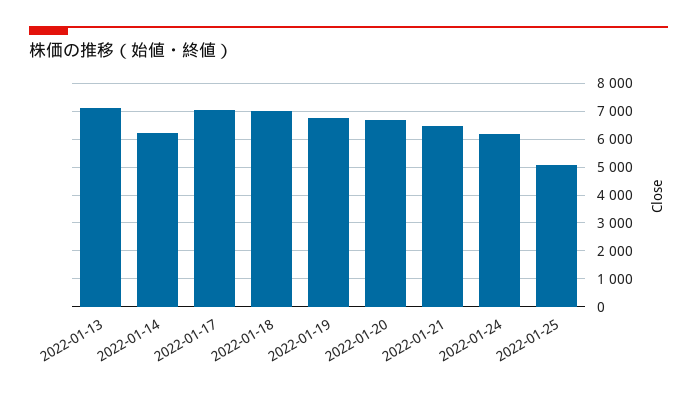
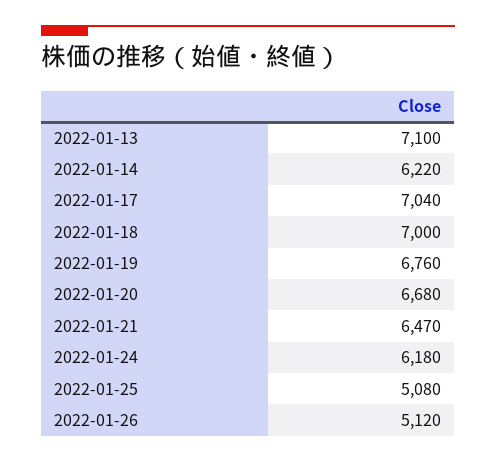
2022-01-26: none -> 5120

